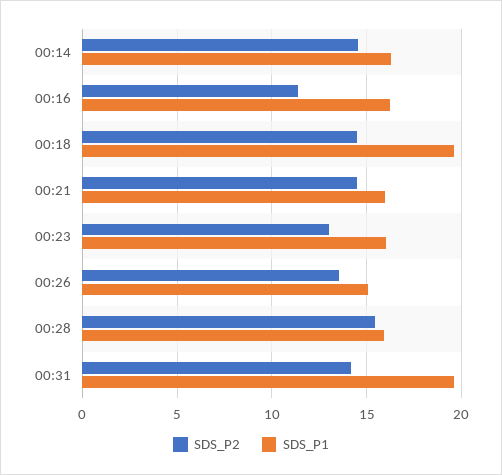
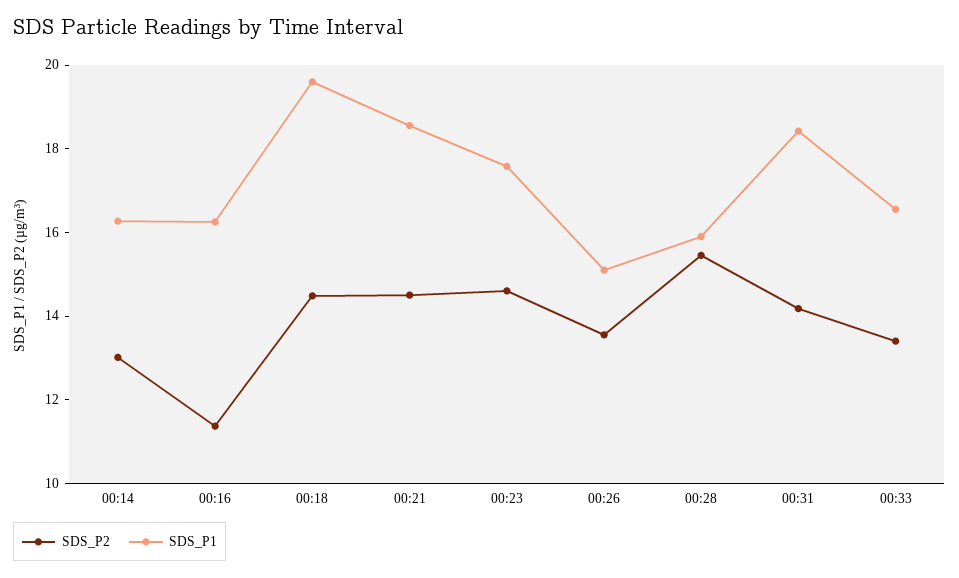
SDS_P2, 00:14: 14.5 -> 13
SDS_P1, 00:21: 16 -> 18.5
SDS_P2, 00:23: 13 -> 14.5
SDS_P1, 00:23: 16 -> 17.5
SDS_P1, 00:31: 19.5 -> 18.5
SDS_P2, 00:33: none -> 13.5
SDS_P1, 00:33: none -> 16.5

